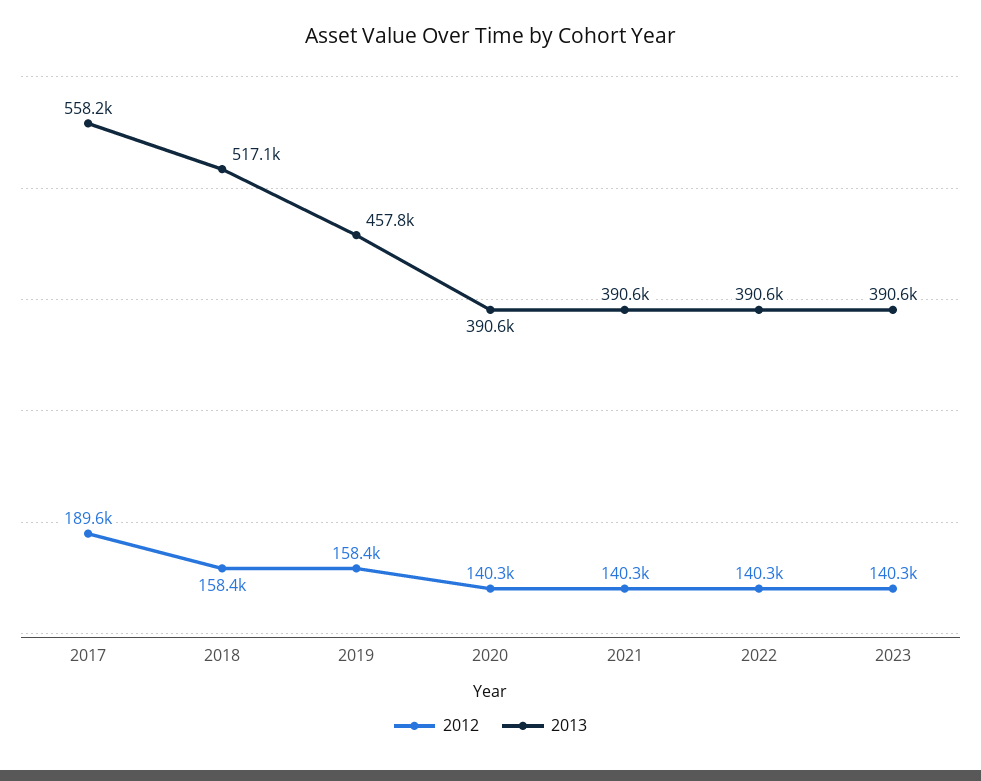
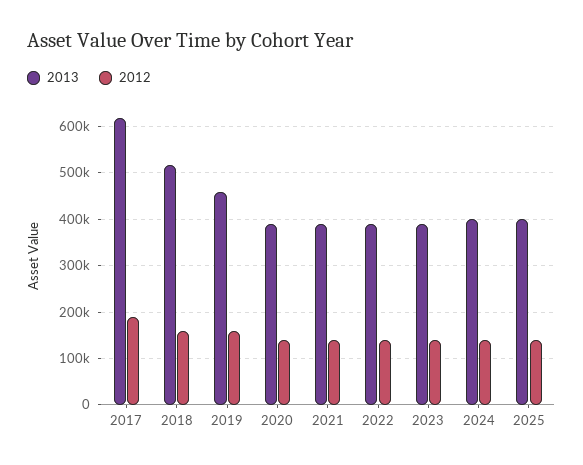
2013, 2017: 558200 -> 620000
2013, 2024: none -> 400000
2012, 2024: none -> 140000
2013, 2025: none -> 400000
2012, 2025: none -> 140000

